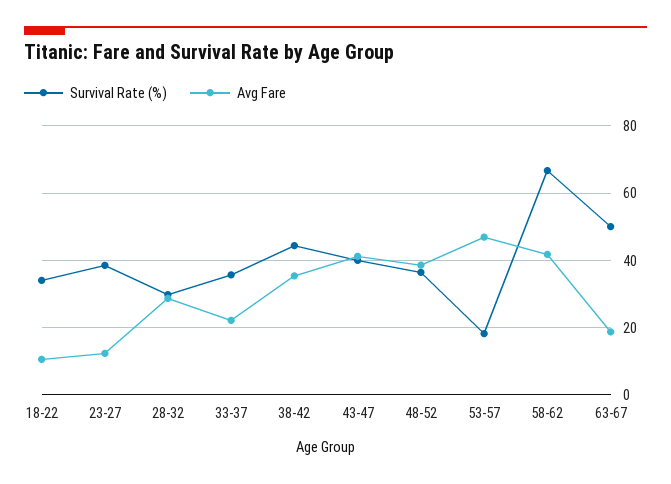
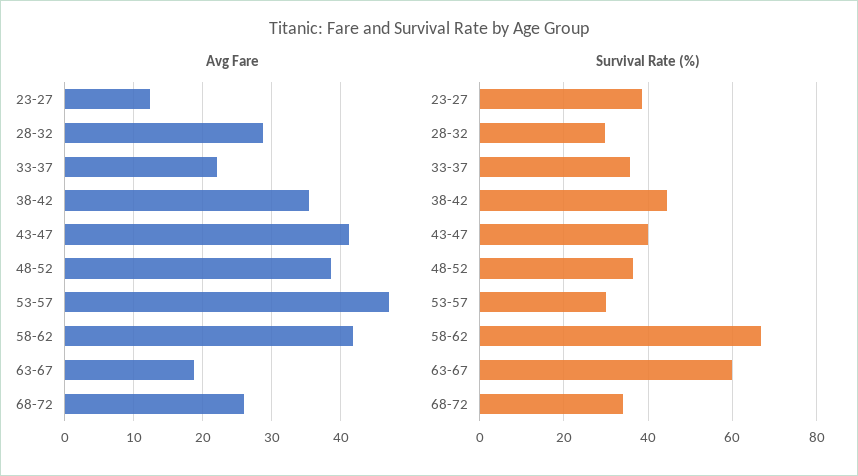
Survival Rate (%), 18-22: 34 -> none
Avg Fare, 18-22: 10 -> none
Survival Rate (%), 53-57: 18 -> 30
Survival Rate (%), 63-67: 50 -> 60
Avg Fare, 68-72: none -> 26
Survival Rate (%), 68-72: none -> 34

